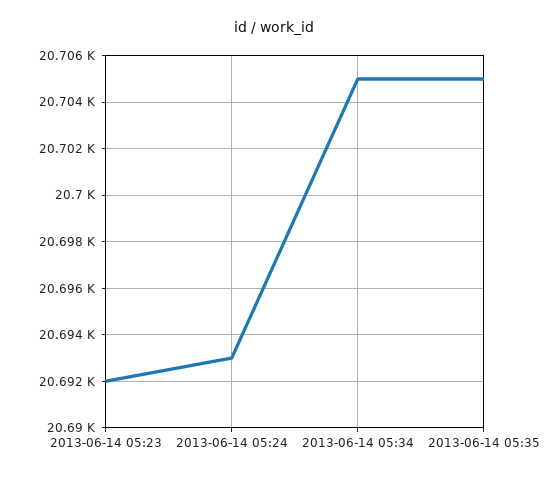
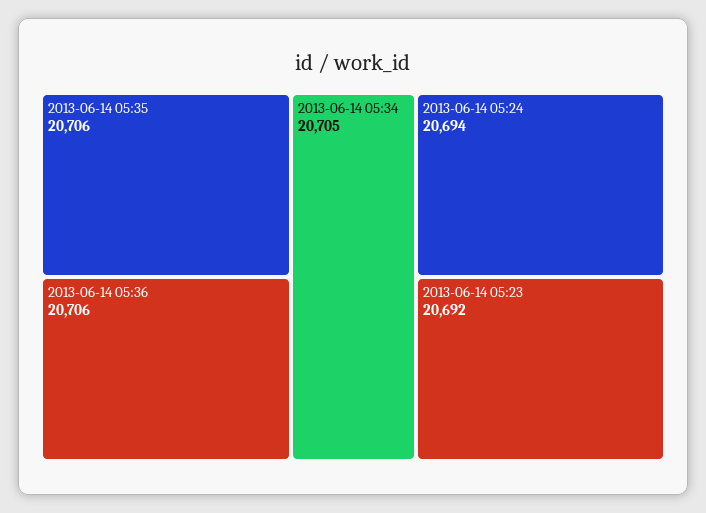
2013-06-14 05:24: 20693 -> 20694
2013-06-14 05:35: 20705 -> 20706
2013-06-14 05:36: none -> 20706

